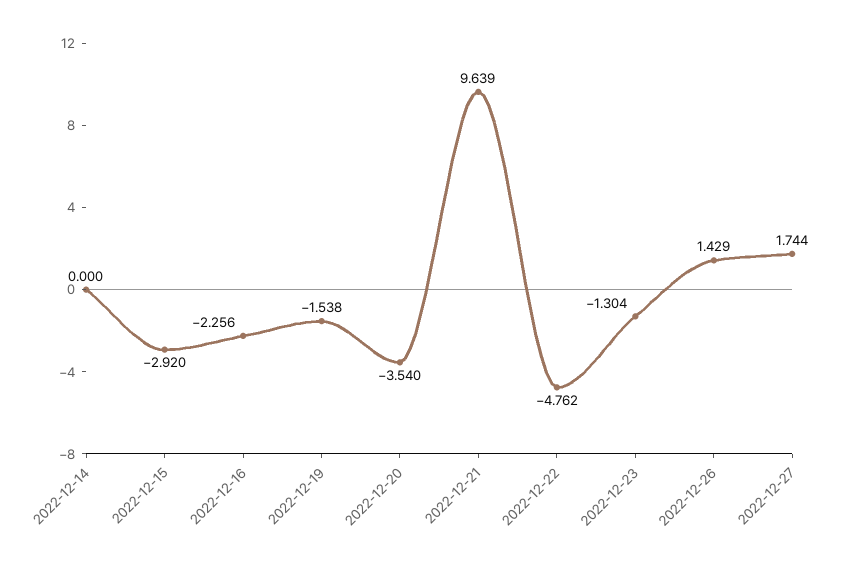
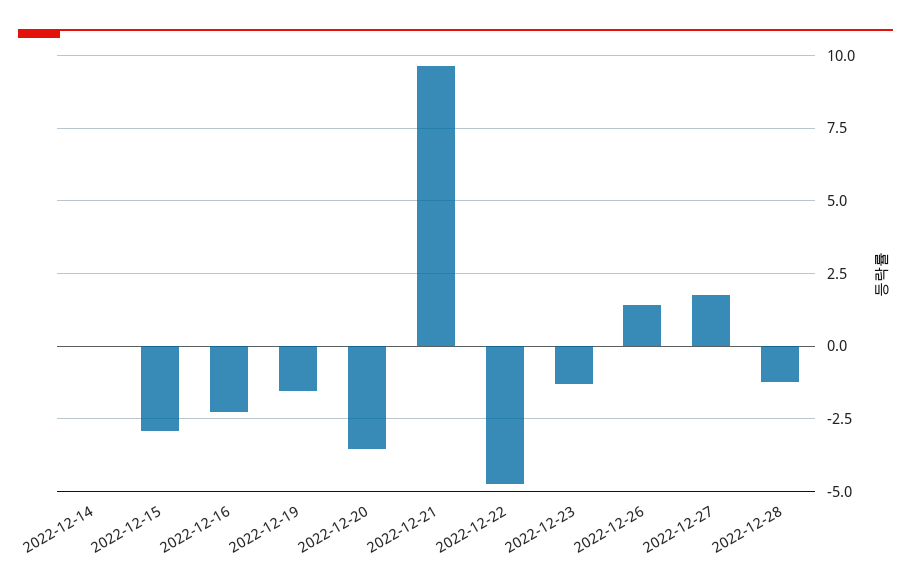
2022-12-28: none -> -1.25

